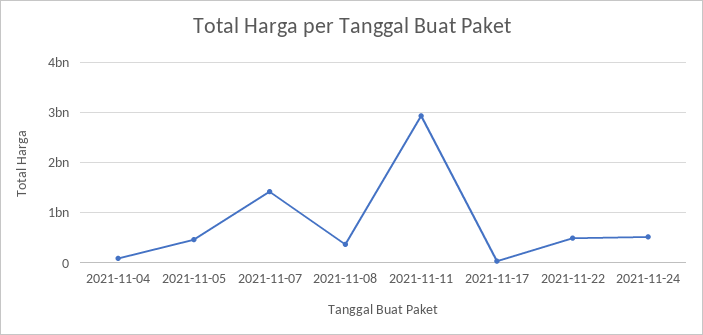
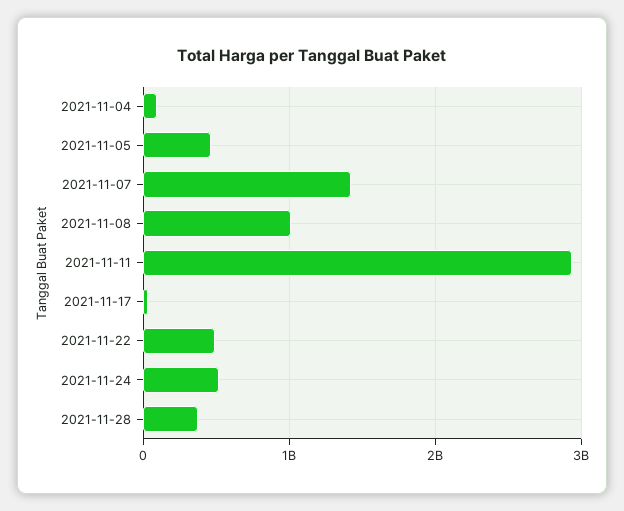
2021-11-08: 400000000 -> 1000000000
2021-11-28: none -> 400000000

